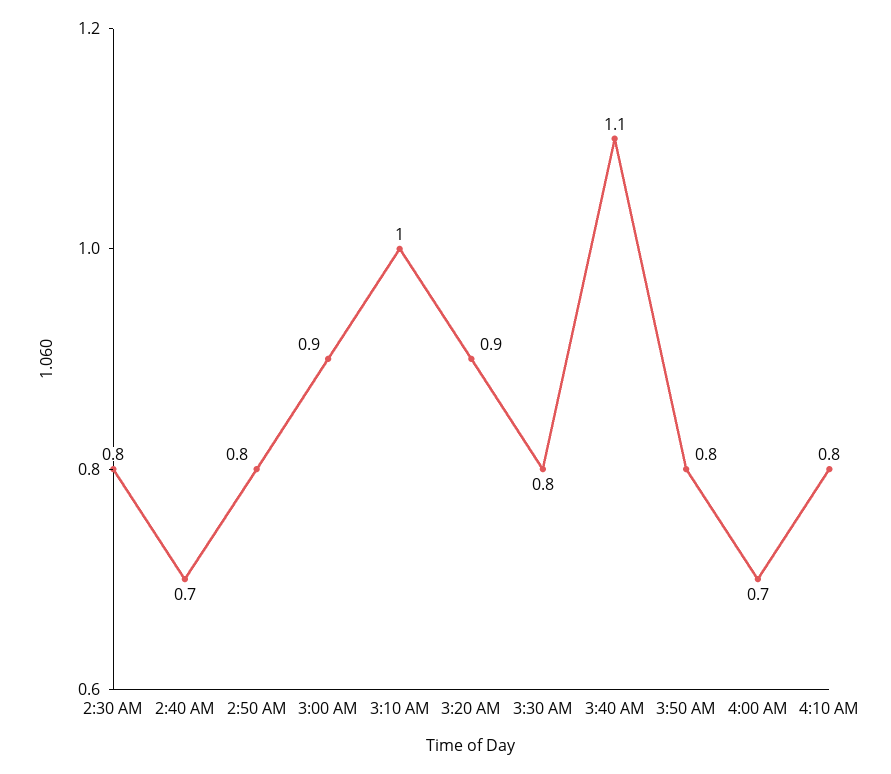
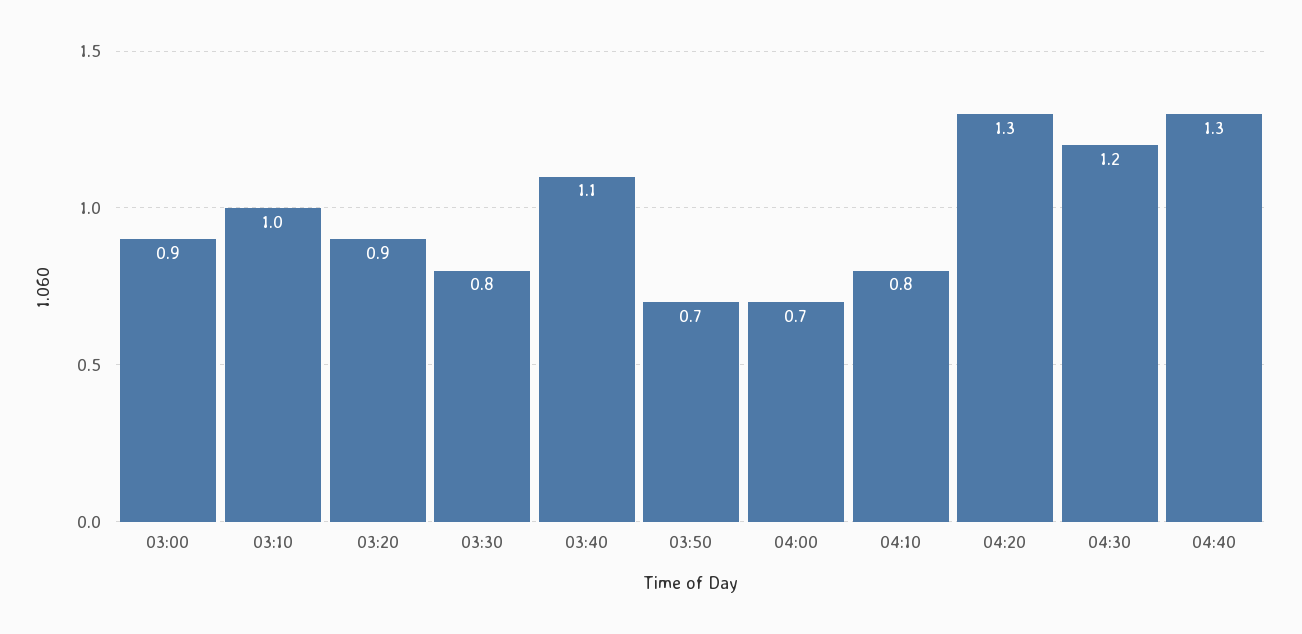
2:30 AM: 0.8 -> none
2:40 AM: 0.7 -> none
2:50 AM: 0.8 -> none
3:50 AM: 0.8 -> 0.7
04:20: none -> 1.3
04:30: none -> 1.2
04:40: none -> 1.3

